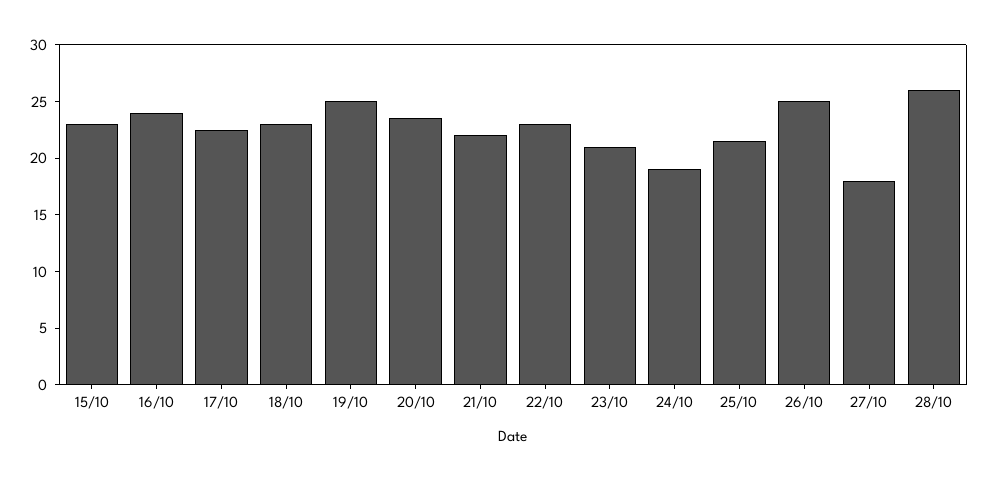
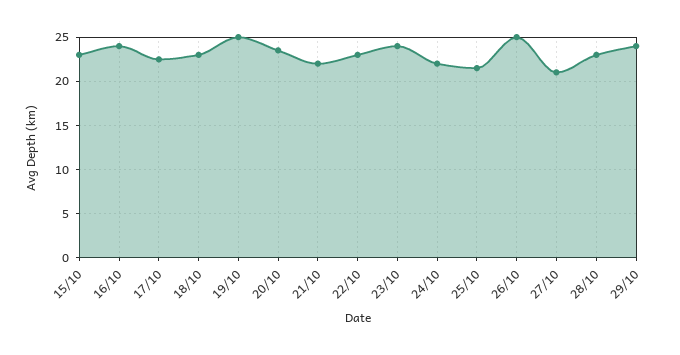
23/10: 21 -> 24
24/10: 19 -> 22
27/10: 18 -> 21
28/10: 26 -> 23
29/10: none -> 24

